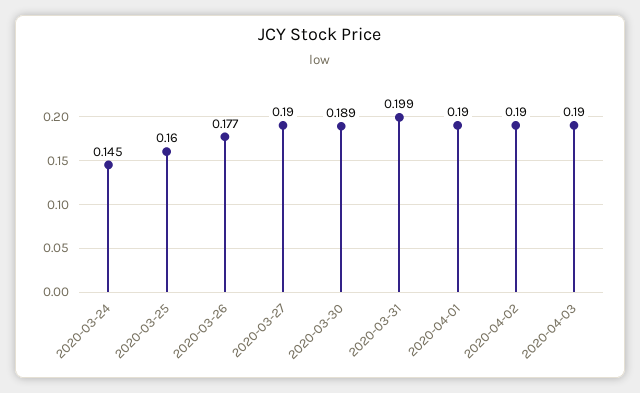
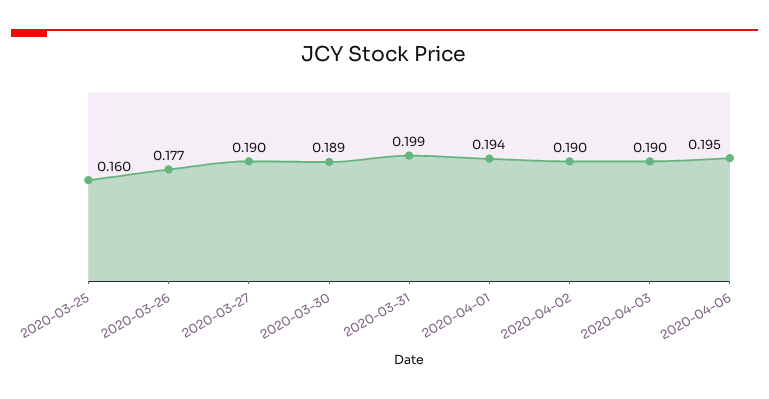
2020-03-24: 0.145 -> none
2020-04-01: 0.19 -> 0.194
2020-04-06: none -> 0.195

